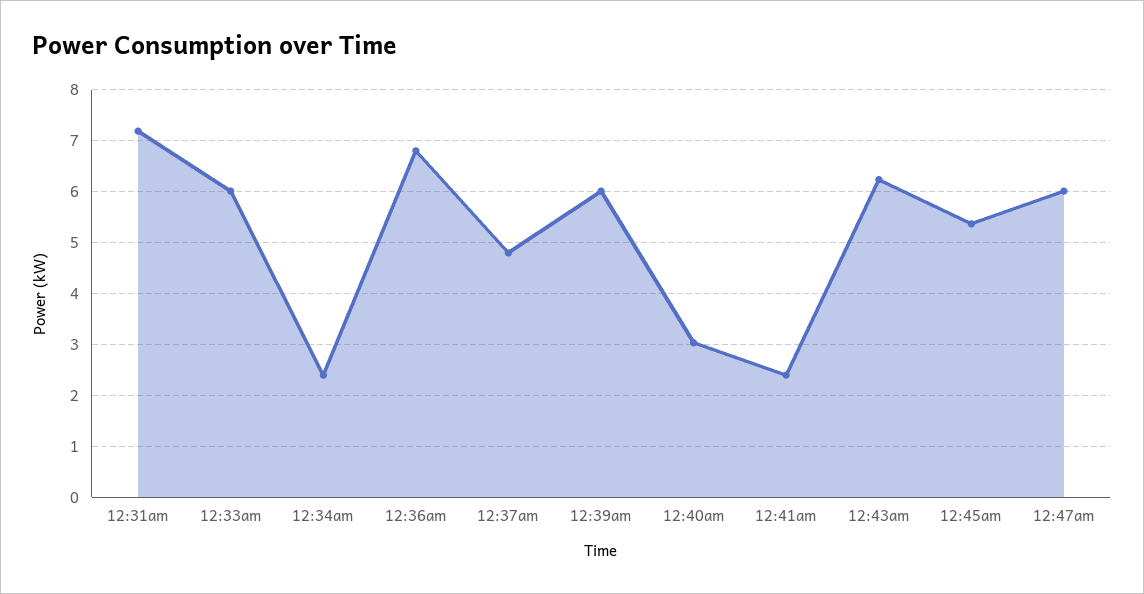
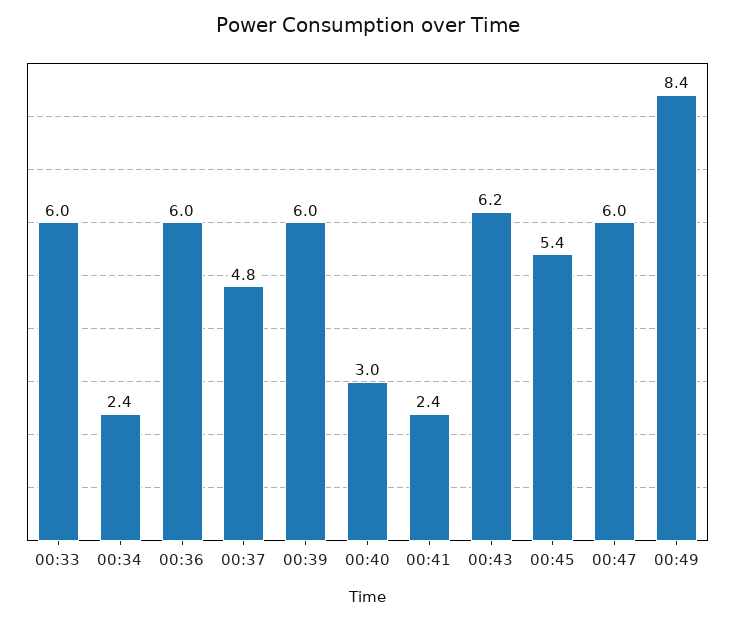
12:31am: 7.2 -> none
12:36am: 6.8 -> 6
00:49: none -> 8.4

